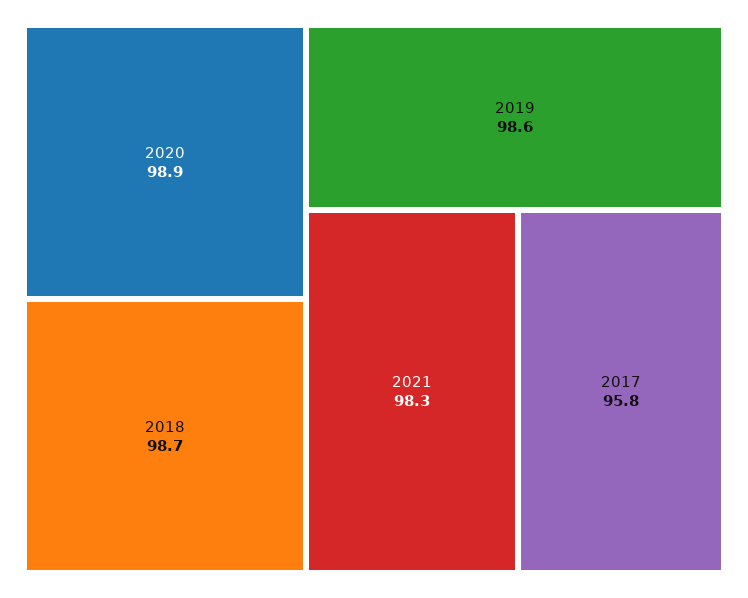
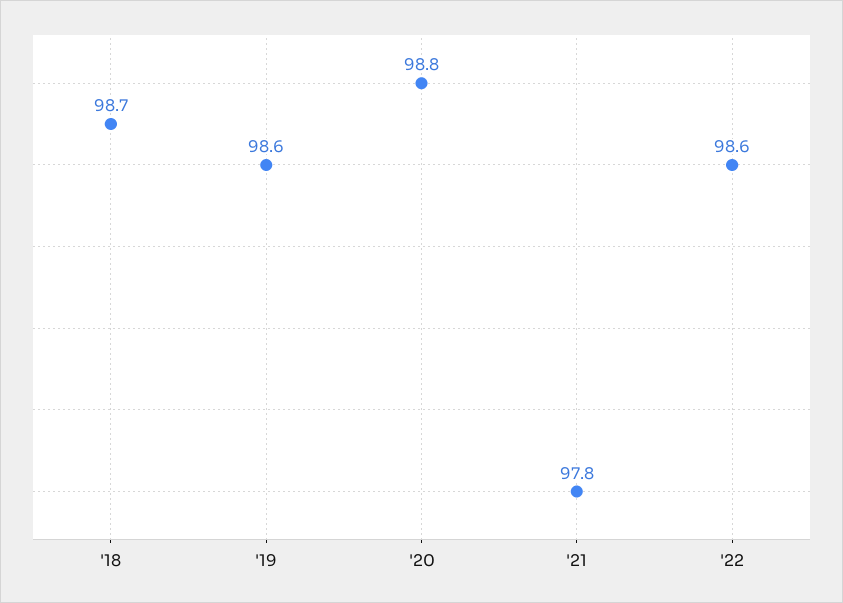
2020: 98.9 -> 98.8
2021: 98.3 -> 97.8
2017: 95.8 -> none
'22: none -> 98.6

